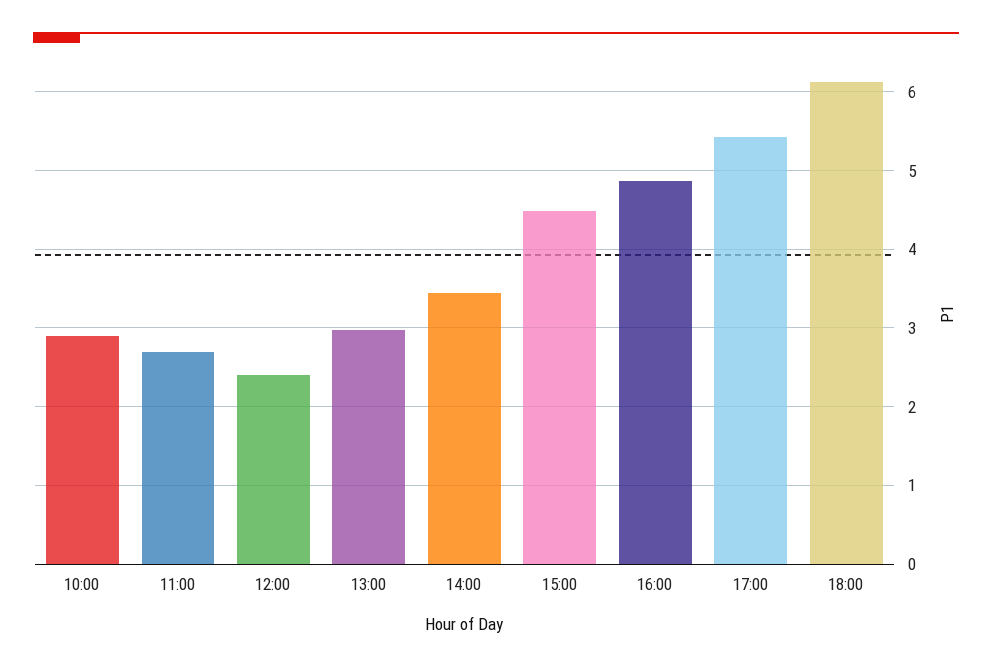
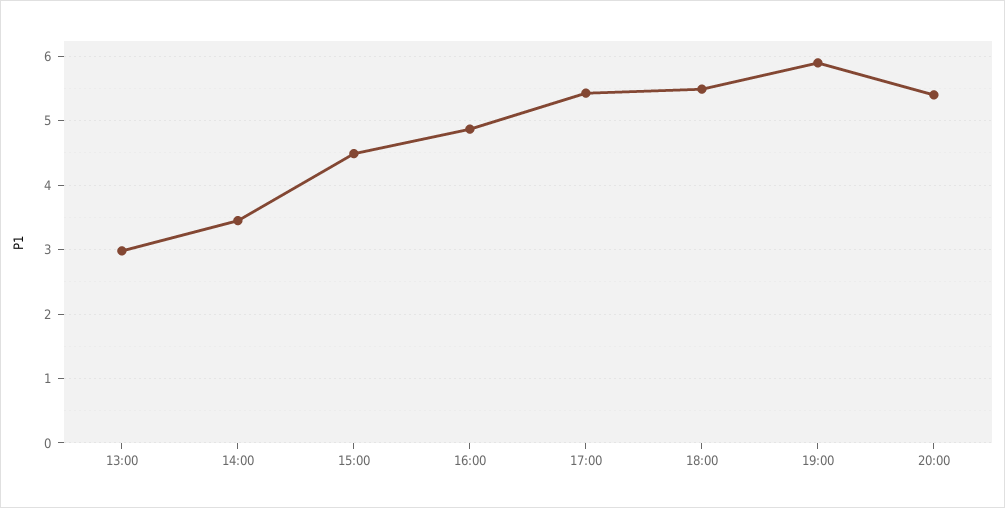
10:00: 2.9 -> none
11:00: 2.7 -> none
12:00: 2.4 -> none
18:00: 6.1 -> 5.5
19:00: none -> 5.9
20:00: none -> 5.4

